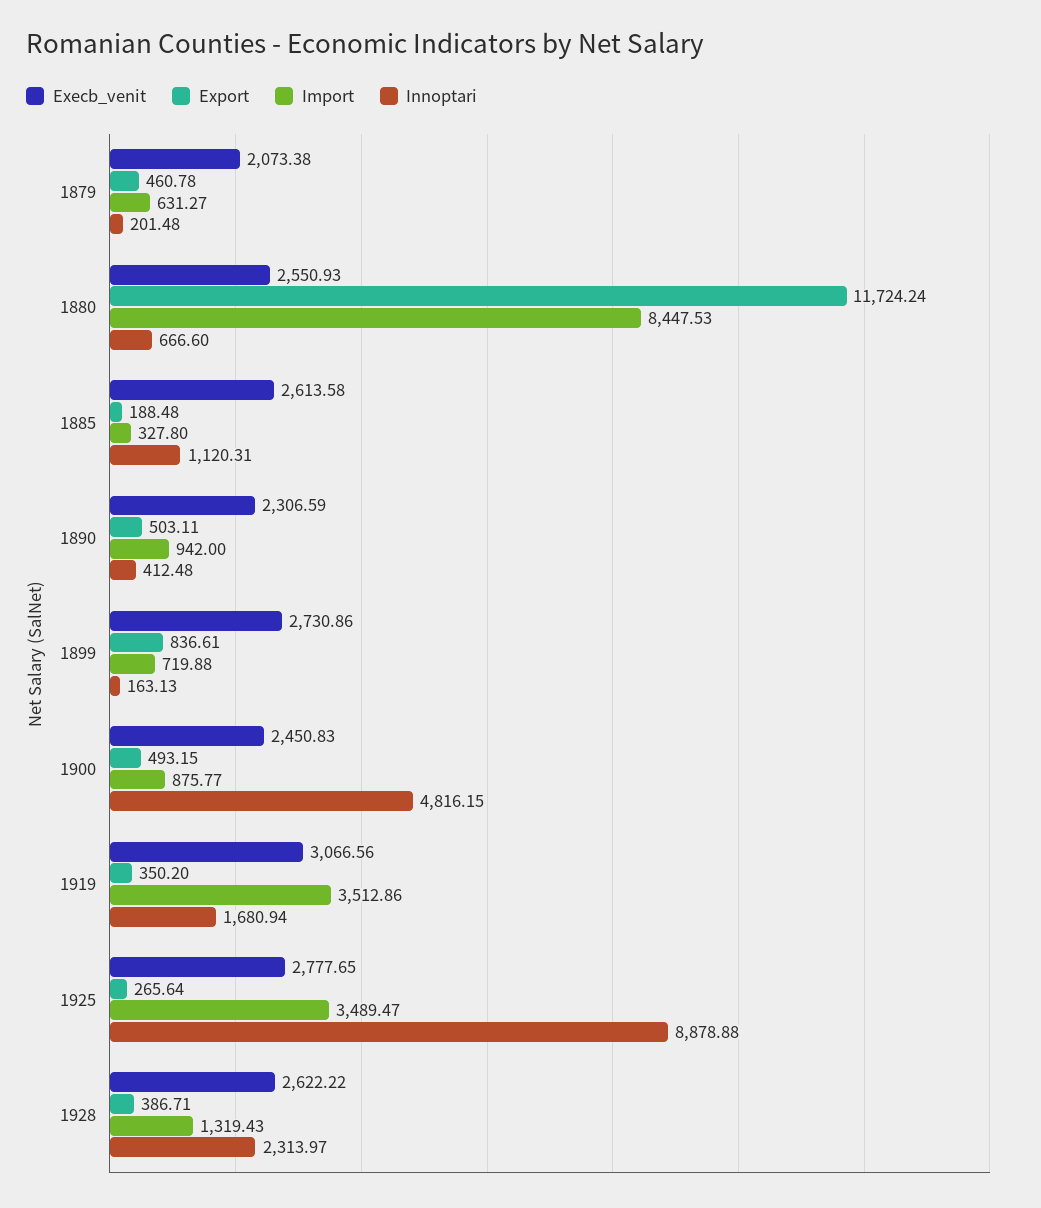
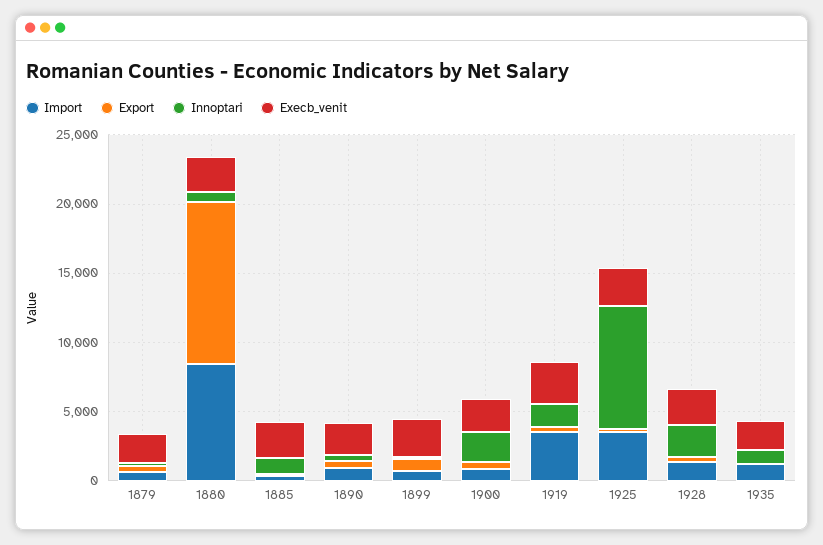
Innoptari, 1900: 4816.15 -> 2000
Import, 1935: none -> 1000
Export, 1935: none -> 0
Innoptari, 1935: none -> 1000
Execb_venit, 1935: none -> 2000

